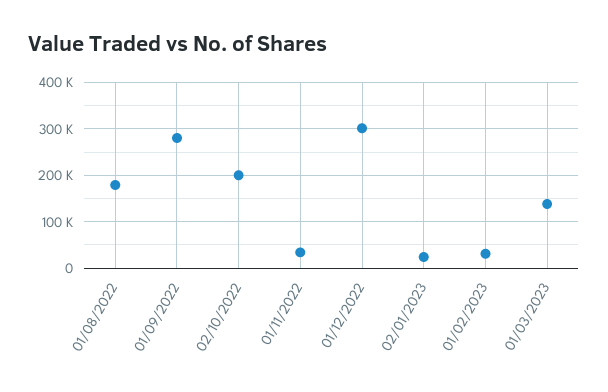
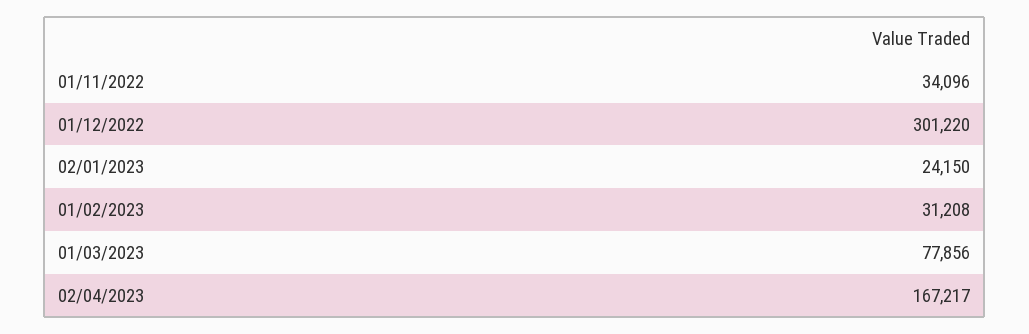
01/08/2022: 180000 -> none
01/09/2022: 280000 -> none
02/10/2022: 200000 -> none
01/03/2023: 140000 -> 77856
02/04/2023: none -> 167217

